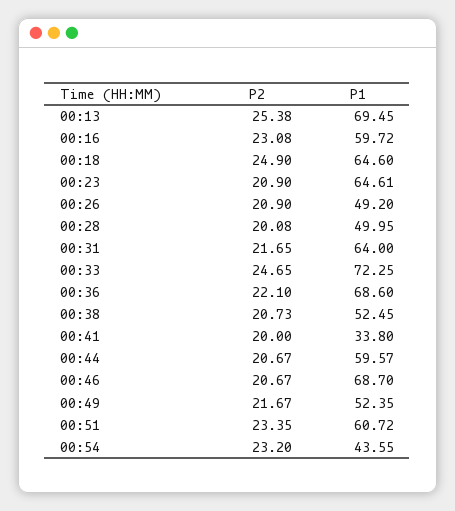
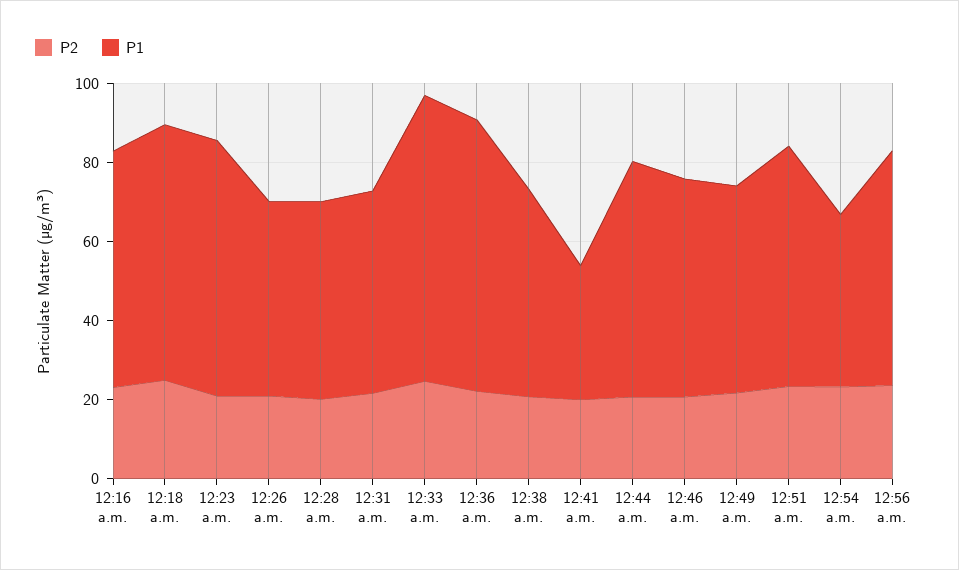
P2, 00:13: 25.38 -> none
P1, 00:13: 69.45 -> none
P1, 00:31: 64 -> 50
P1, 00:46: 68.7 -> 55
P2, 12:56 a.m.: none -> 25
P1, 12:56 a.m.: none -> 60

